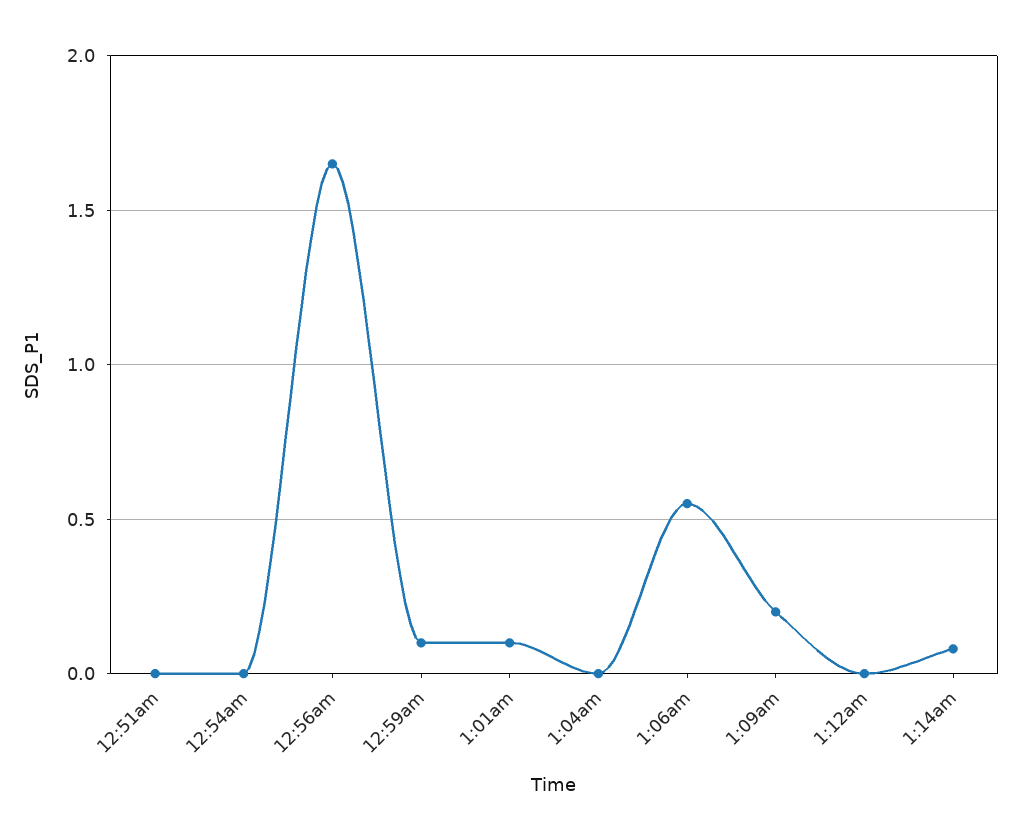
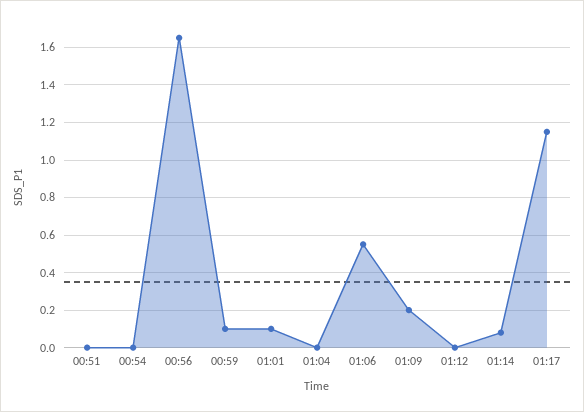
01:17: none -> 1.15

